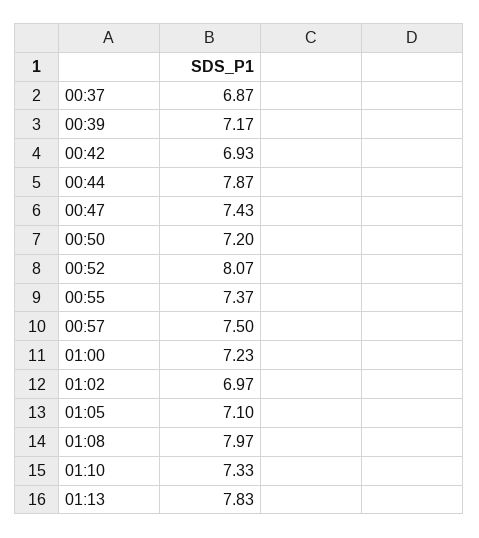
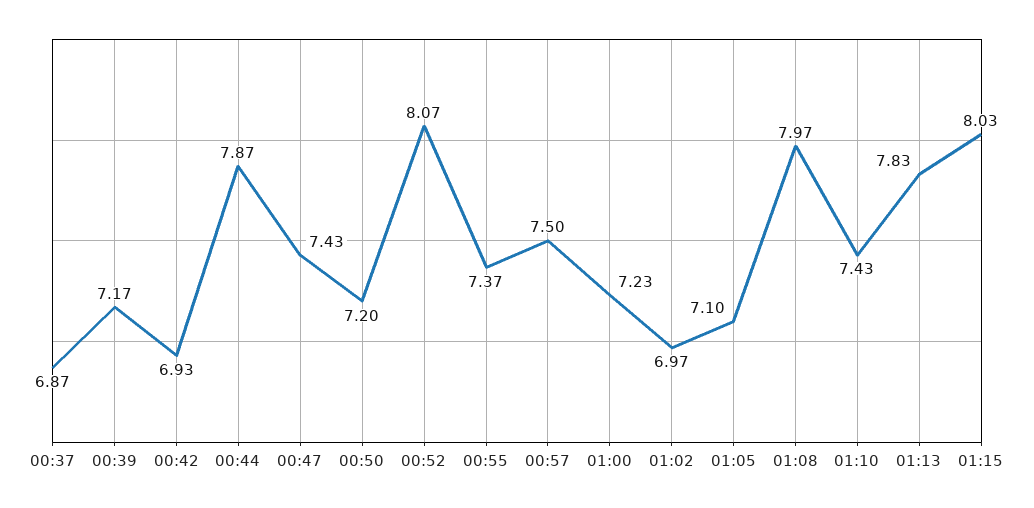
01:10: 7.33 -> 7.43
01:15: none -> 8.03

